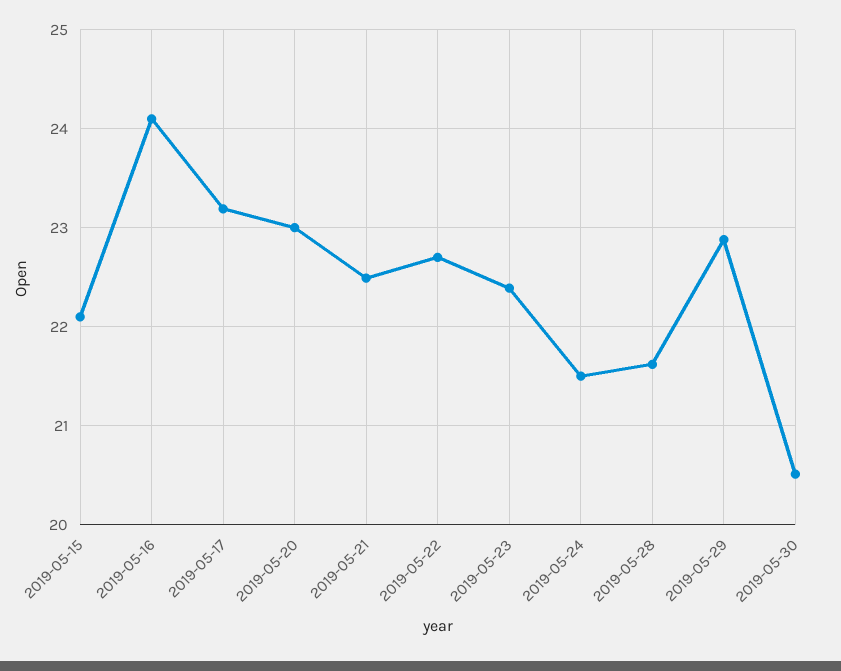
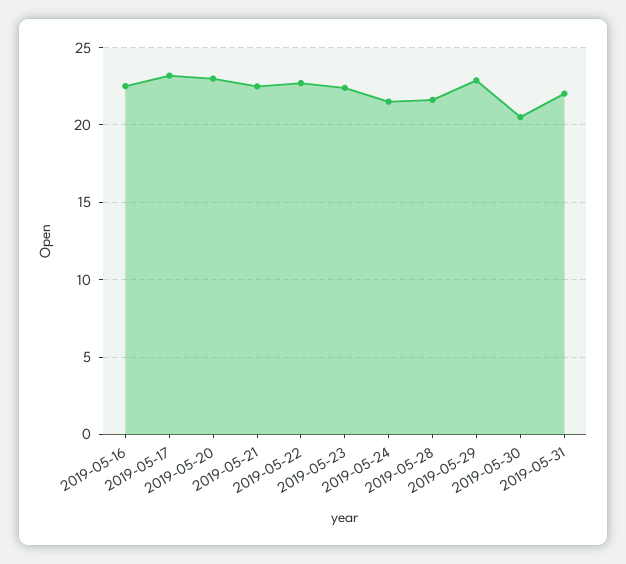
2019-05-15: 22.1 -> none
2019-05-16: 24.1 -> 22.5
2019-05-31: none -> 22

